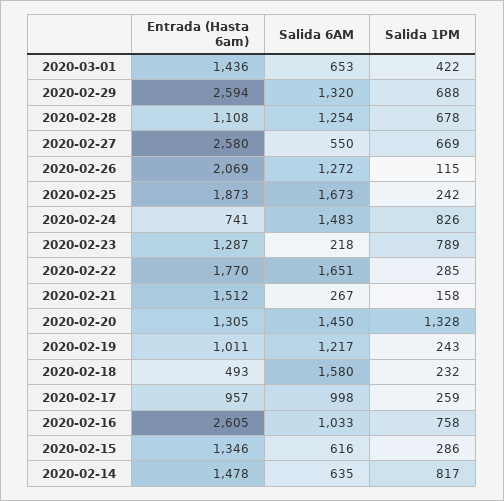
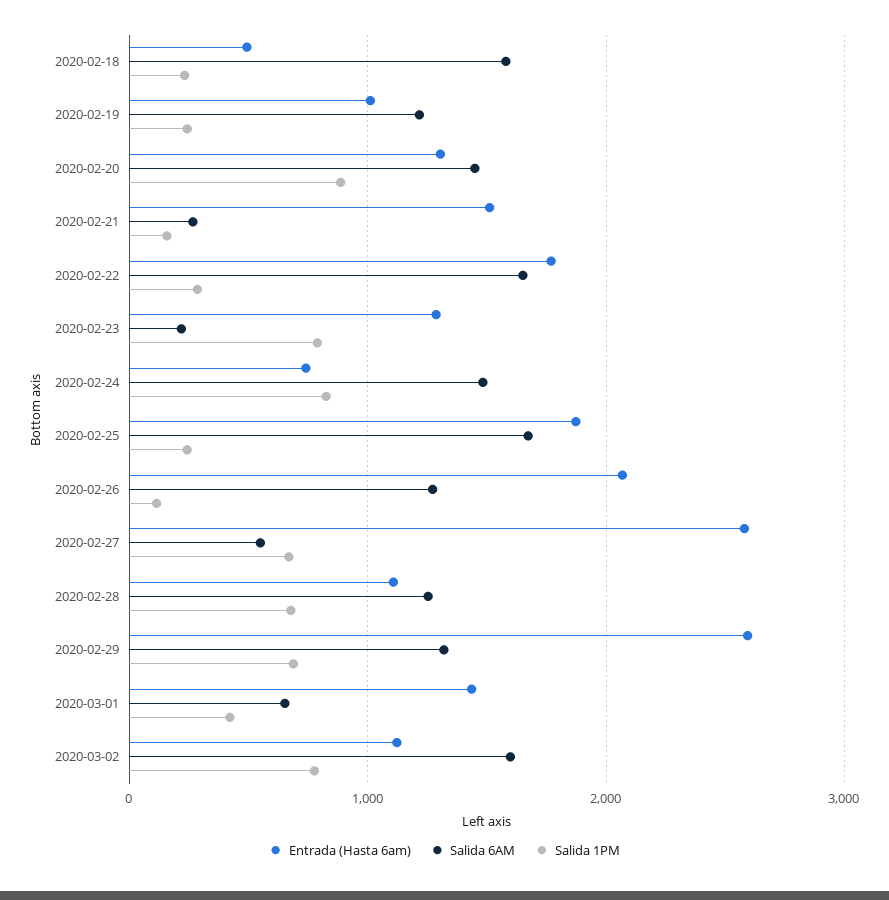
Salida 1PM, 2020-02-20: 1328 -> 900
Entrada (Hasta 6am), 2020-02-17: 957 -> none
Salida 6AM, 2020-02-17: 998 -> none
Salida 1PM, 2020-02-17: 259 -> none
Entrada (Hasta 6am), 2020-02-16: 2605 -> none
Salida 6AM, 2020-02-16: 1033 -> none
Salida 1PM, 2020-02-16: 758 -> none
Entrada (Hasta 6am), 2020-02-15: 1346 -> none
Salida 6AM, 2020-02-15: 616 -> none
Salida 1PM, 2020-02-15: 286 -> none
Entrada (Hasta 6am), 2020-02-14: 1478 -> none
Salida 6AM, 2020-02-14: 635 -> none
Salida 1PM, 2020-02-14: 817 -> none
Entrada (Hasta 6am), 2020-03-02: none -> 1100
Salida 6AM, 2020-03-02: none -> 1600
Salida 1PM, 2020-03-02: none -> 800

